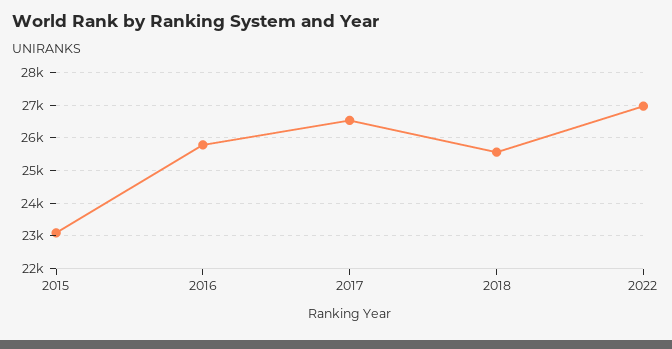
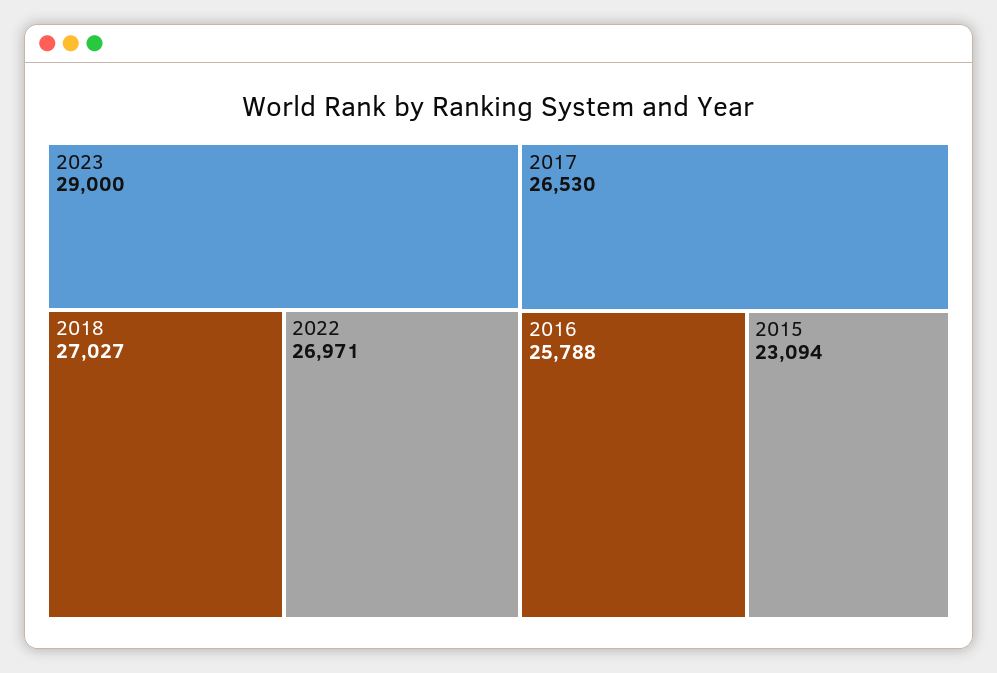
2018: 25600 -> 27027
2023: none -> 29000

